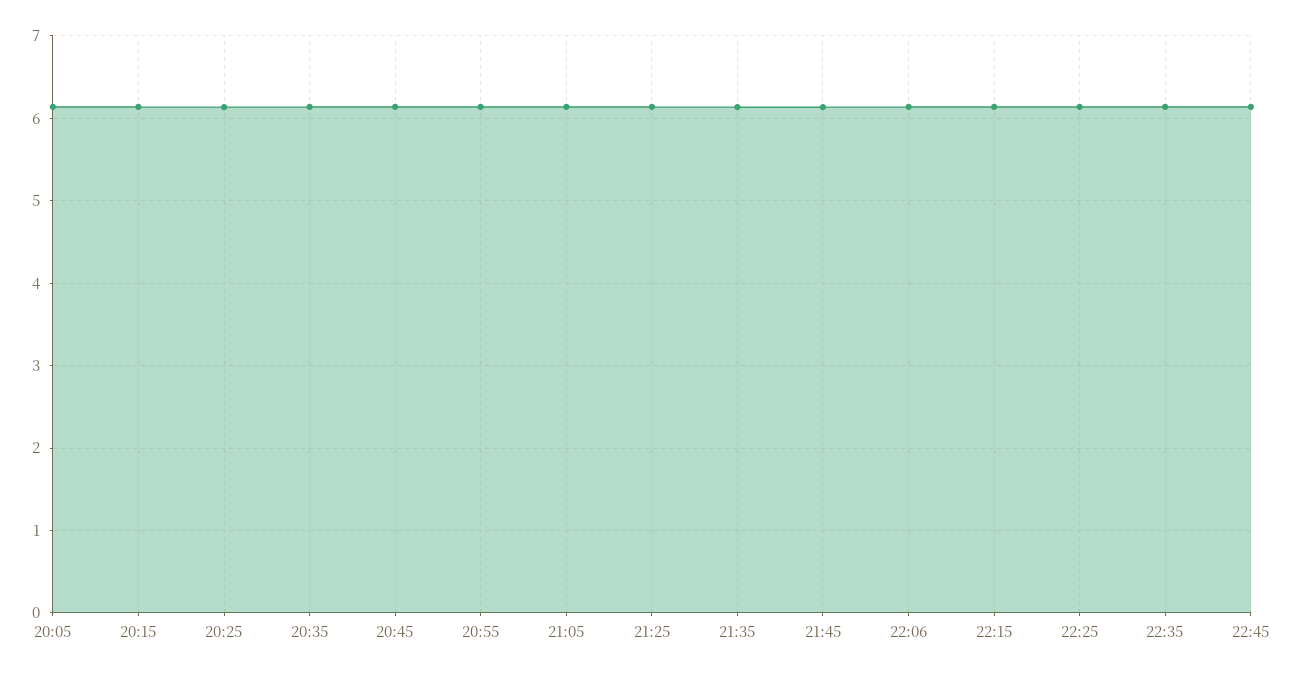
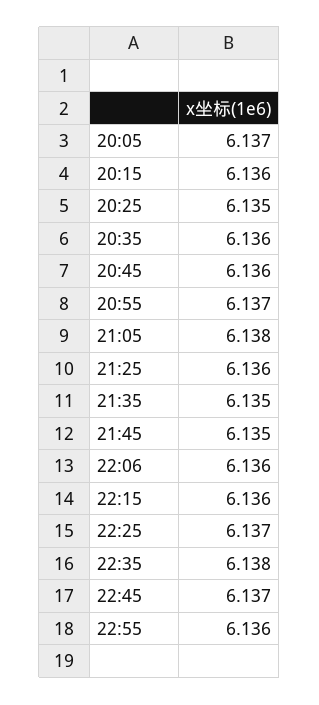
22:55: none -> 6.136

